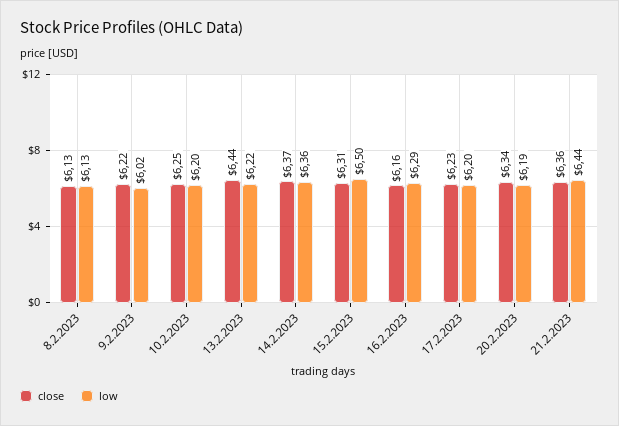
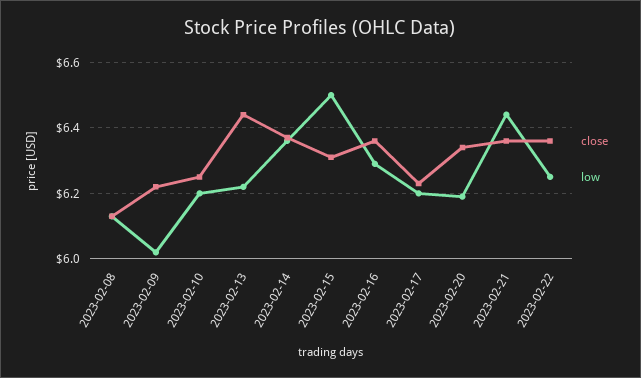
close, 16.2.2023: 6.16 -> 6.35
close, 2023-02-22: none -> 6.35
low, 2023-02-22: none -> 6.25

